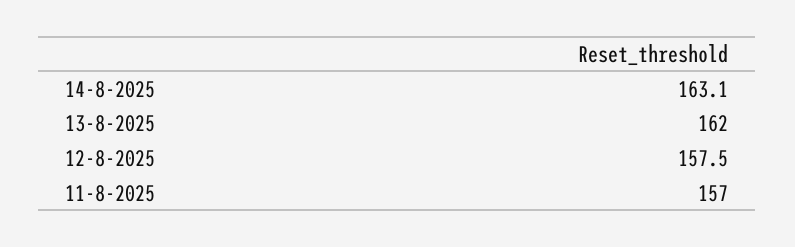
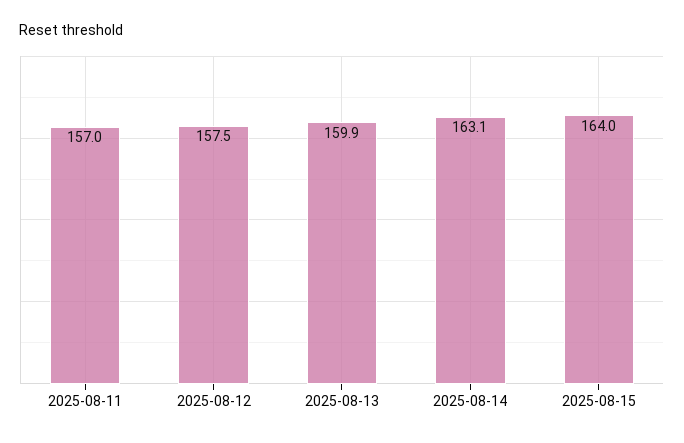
13-8-2025: 162 -> 159.9
2025-08-15: none -> 164

